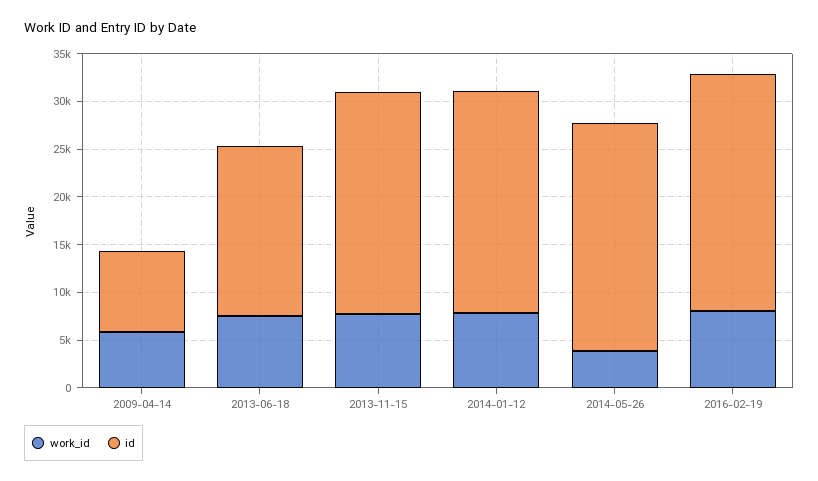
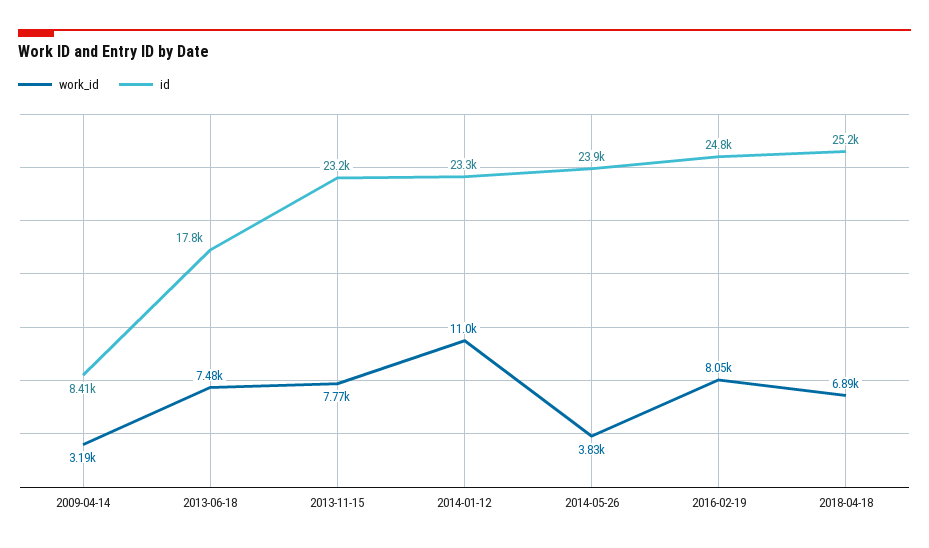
work_id, 2009-04-14: 6000 -> 3190
work_id, 2014-01-12: 8000 -> 11000
work_id, 2018-04-18: none -> 6890
id, 2018-04-18: none -> 25200

